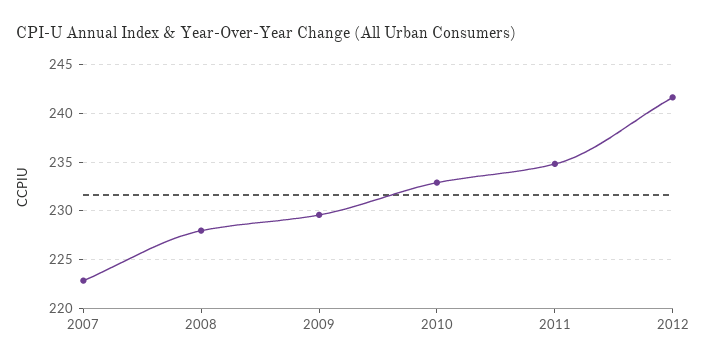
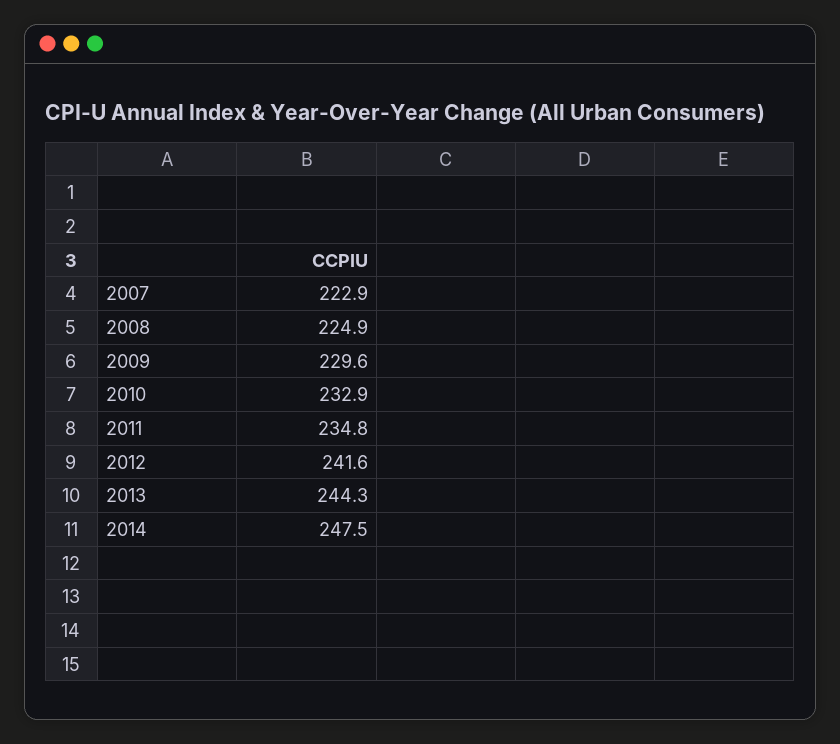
2008: 228 -> 224.9
2013: none -> 244.3
2014: none -> 247.5

